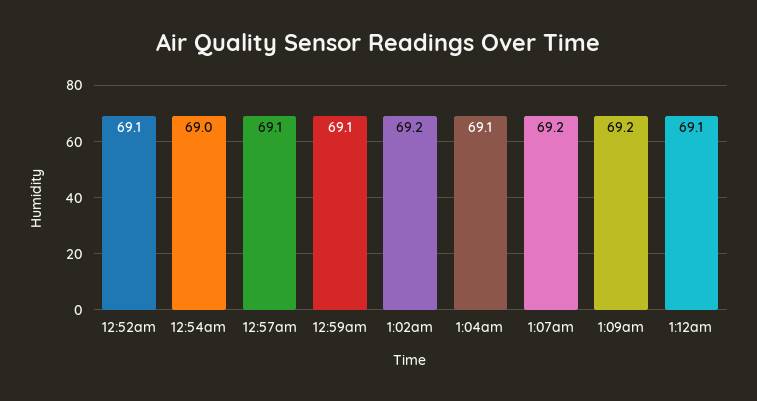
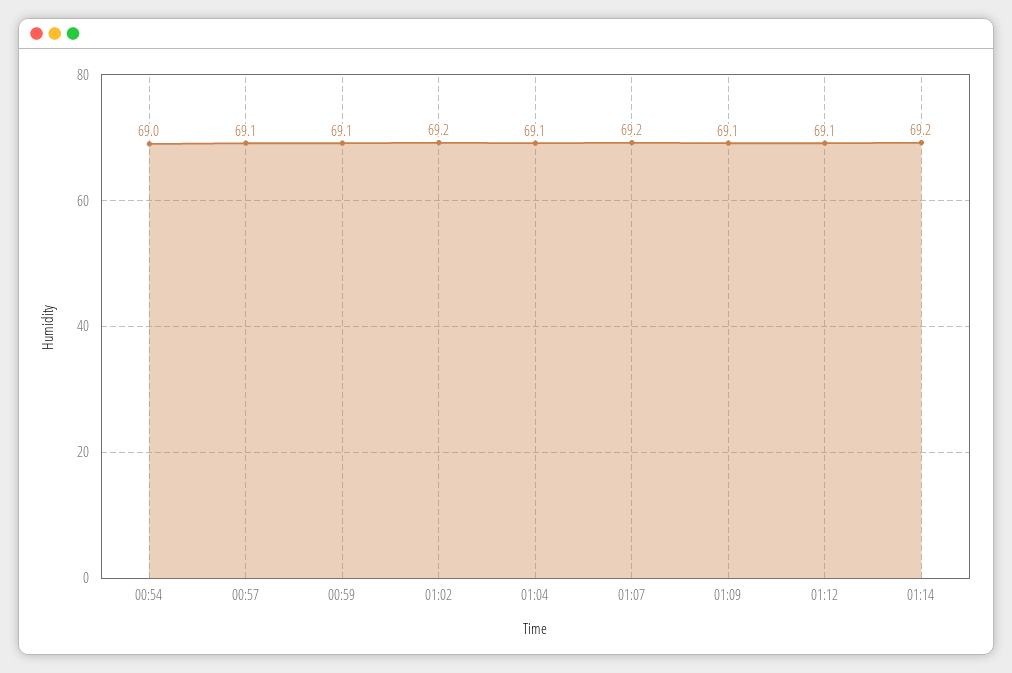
12:52am: 69.1 -> none
1:09am: 69.2 -> 69.1
01:14: none -> 69.2

